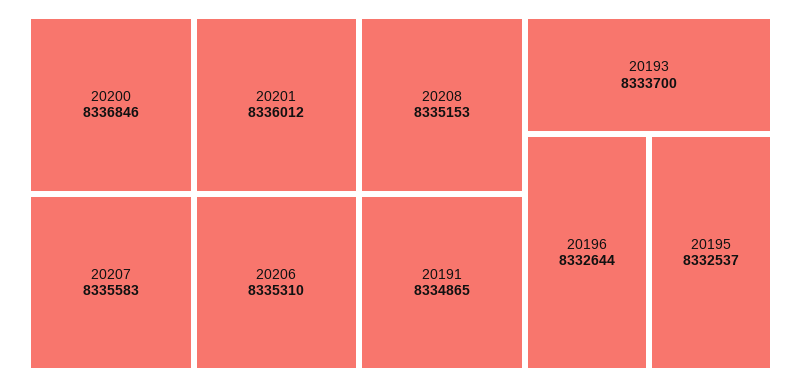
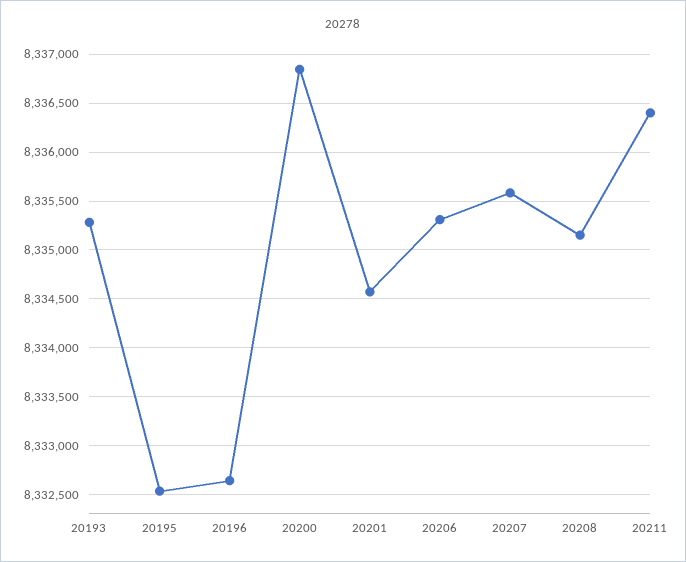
20201: 8336012 -> 8334600
20191: 8334865 -> none
20193: 8333700 -> 8335300
20211: none -> 8336400

